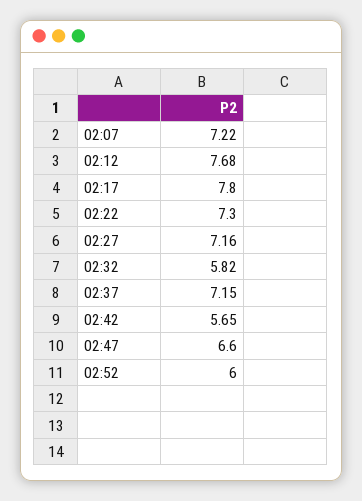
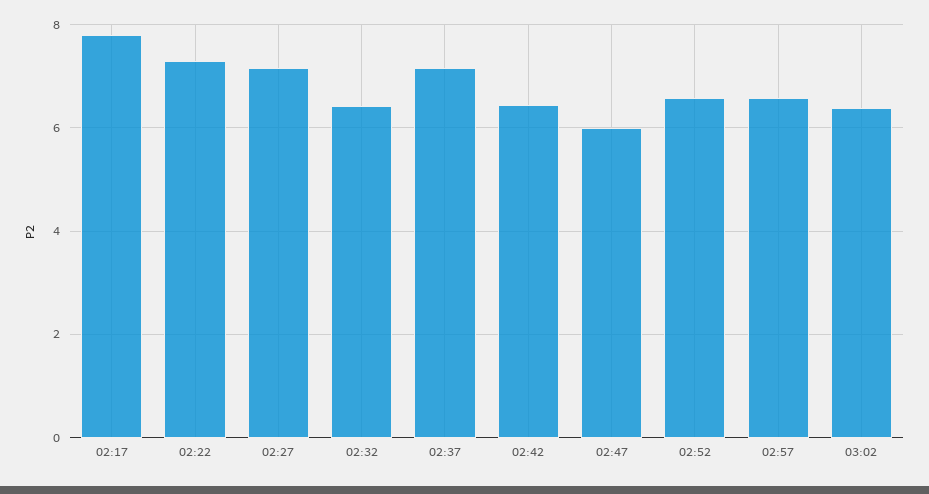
02:07: 7.22 -> none
02:12: 7.68 -> none
02:32: 5.82 -> 6.4
02:42: 5.65 -> 6.4
02:47: 6.6 -> 6
02:52: 6 -> 6.6
02:57: none -> 6.6
03:02: none -> 6.4

